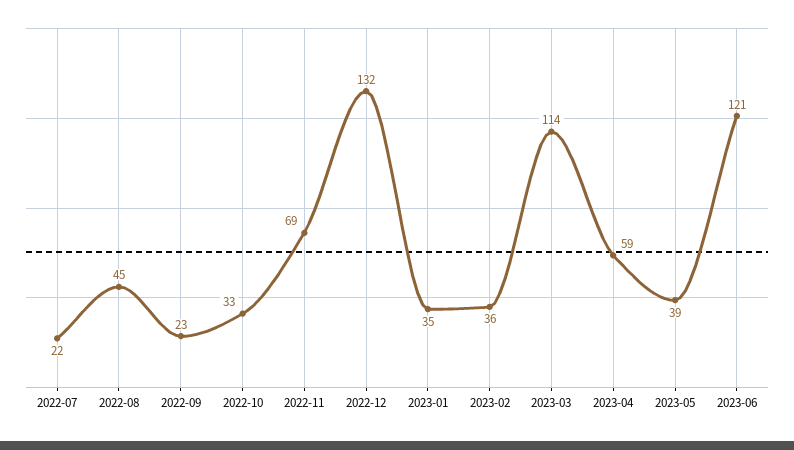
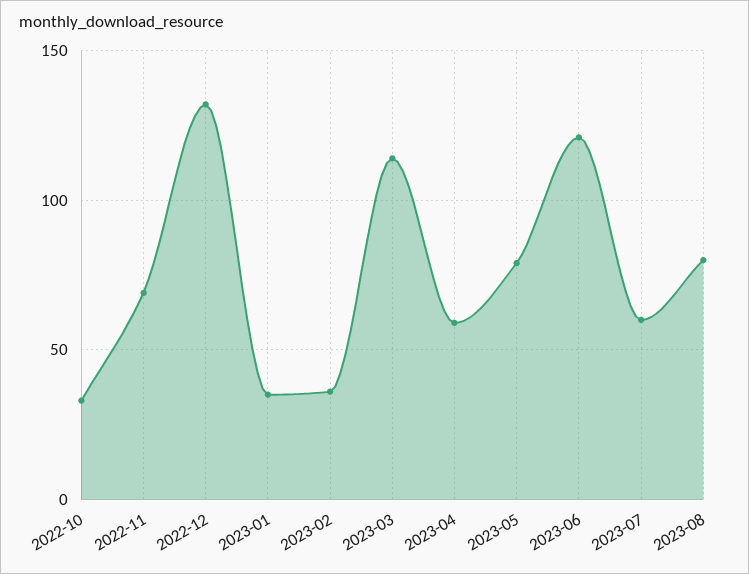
2022-07: 22 -> none
2022-08: 45 -> none
2022-09: 23 -> none
2023-05: 39 -> 80
2023-07: none -> 60
2023-08: none -> 80

